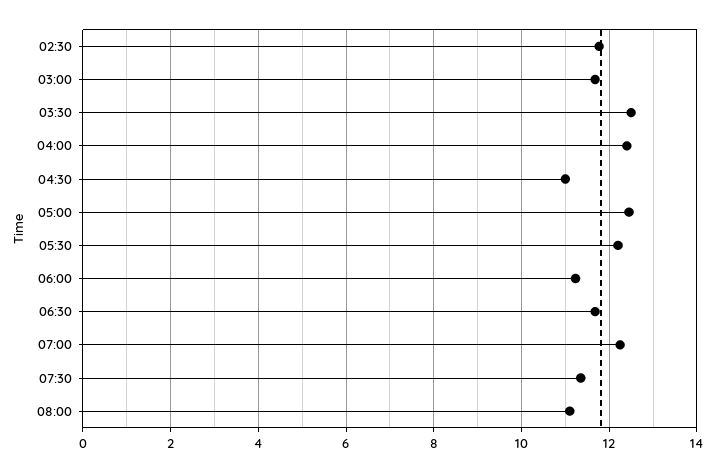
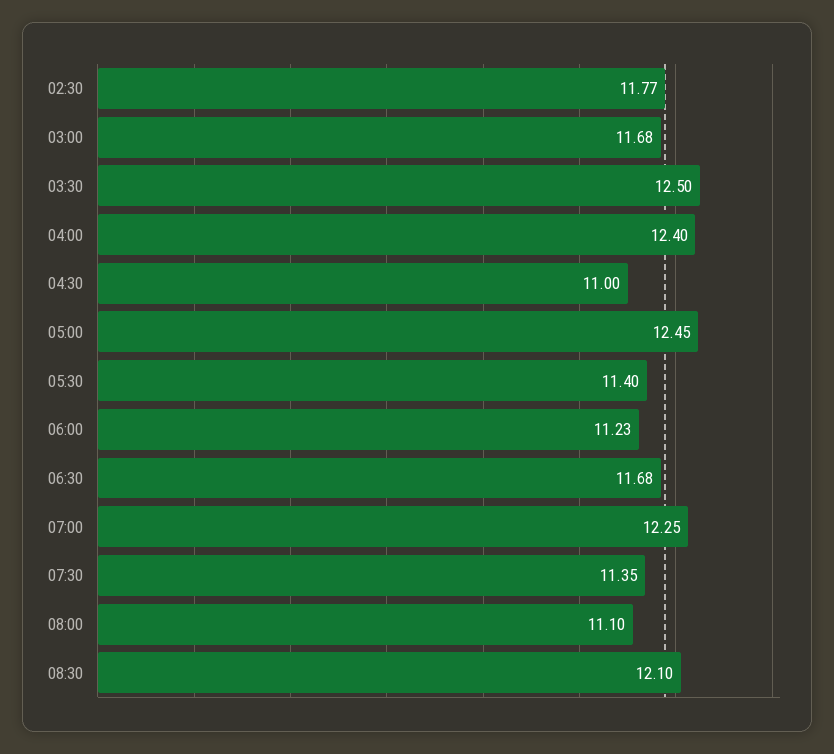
05:30: 12.2 -> 11.4
08:30: none -> 12.1

